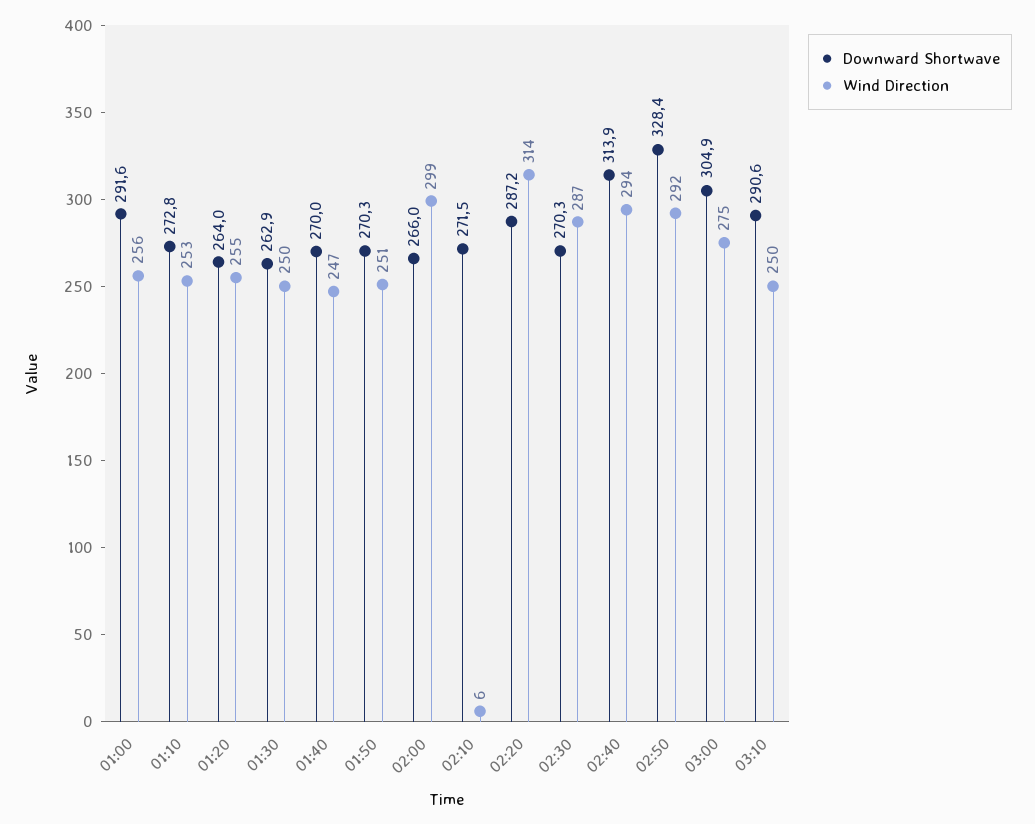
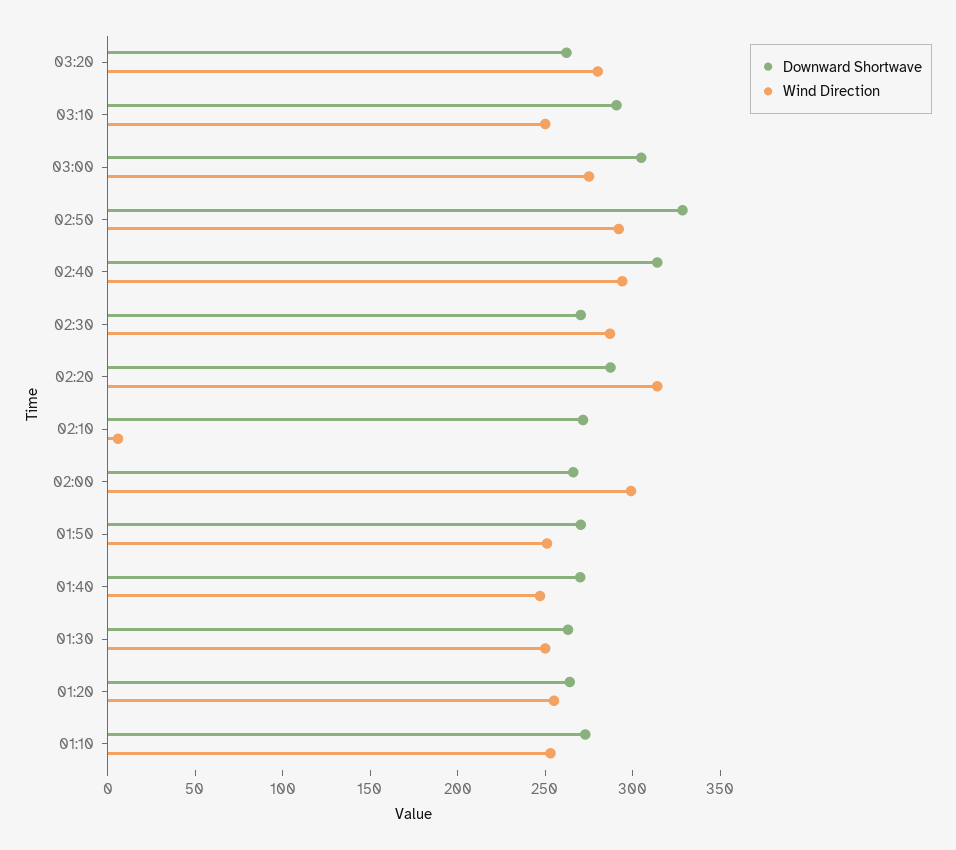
Downward Shortwave, 01:00: 291.6 -> none
Wind Direction, 01:00: 256 -> none
Downward Shortwave, 03:20: none -> 260
Wind Direction, 03:20: none -> 280

